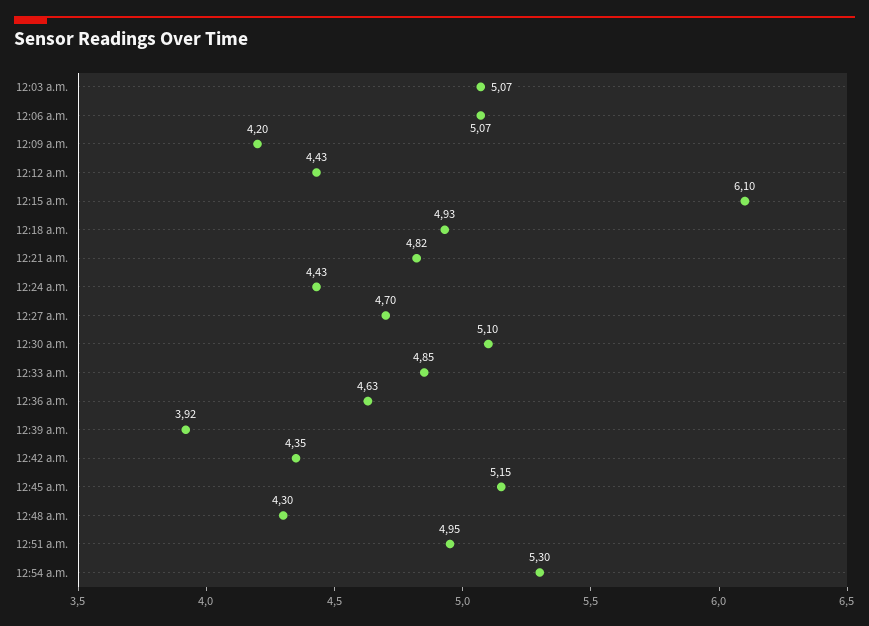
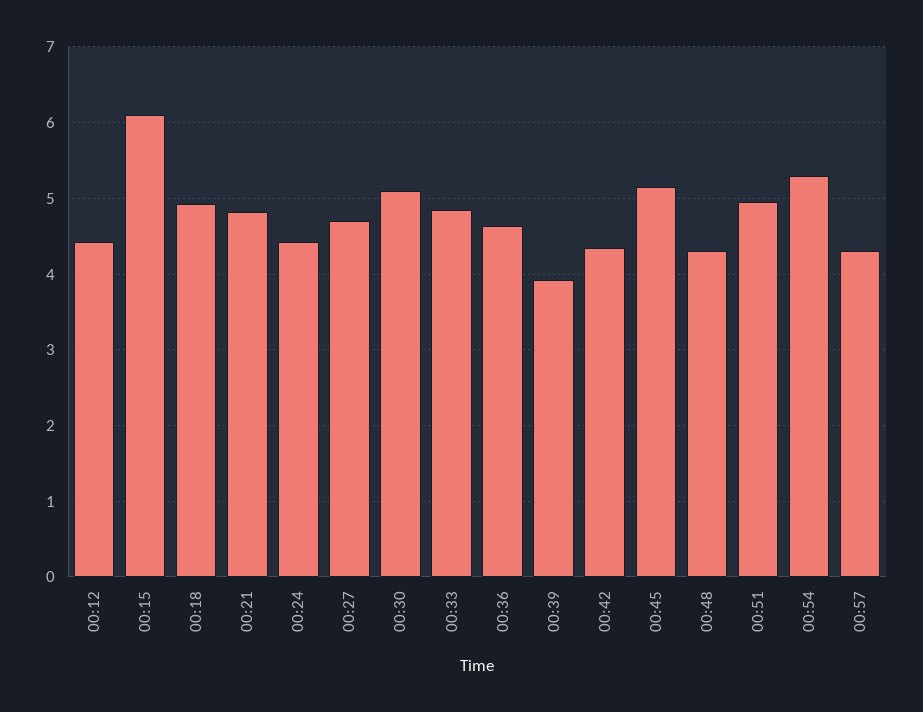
12:03 a.m.: 5.07 -> none
12:06 a.m.: 5.07 -> none
12:09 a.m.: 4.2 -> none
00:57: none -> 4.3

